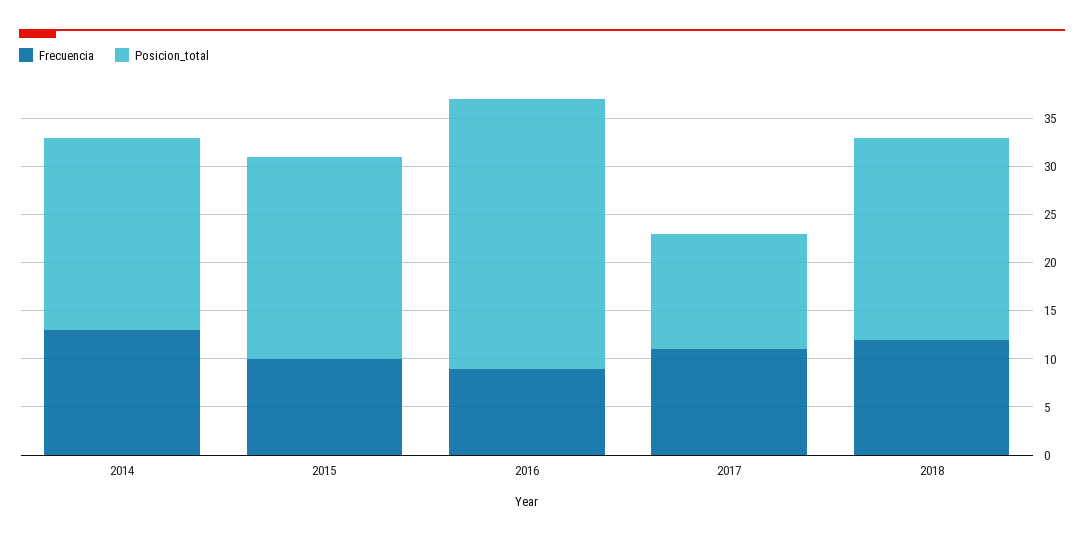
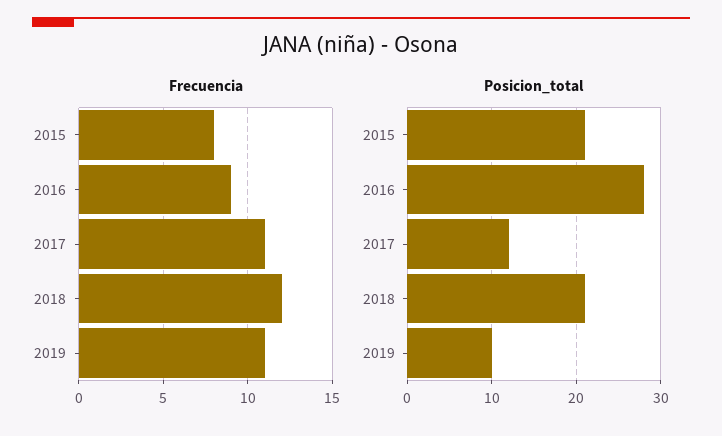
Frecuencia, 2014: 13 -> none
Posicion_total, 2014: 20 -> none
Frecuencia, 2015: 10 -> 8
Frecuencia, 2019: none -> 11
Posicion_total, 2019: none -> 10

